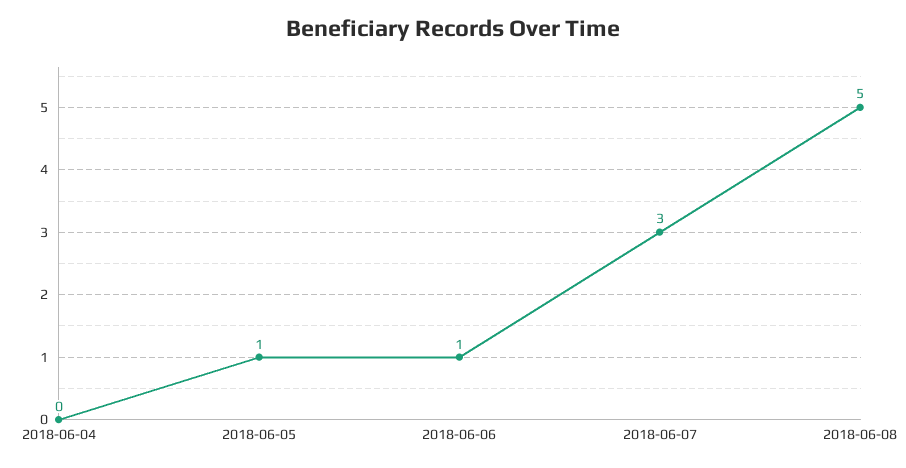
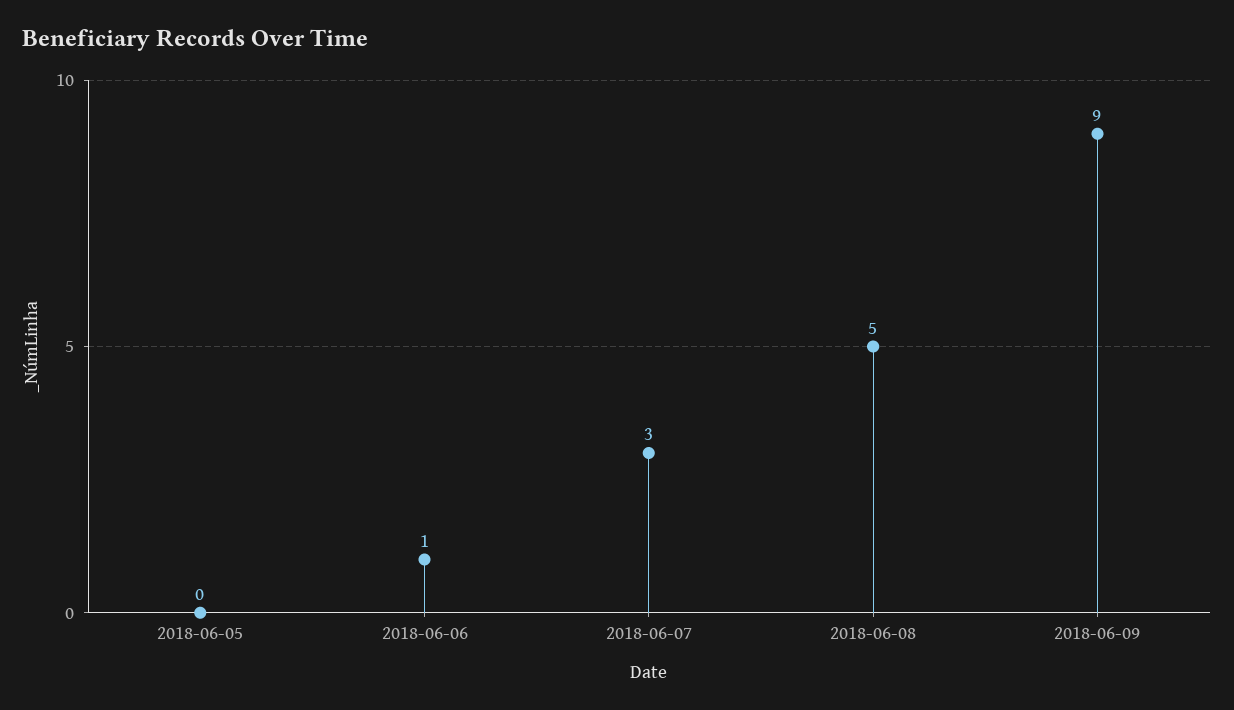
2018-06-04: 0 -> none
2018-06-05: 1 -> 0
2018-06-09: none -> 9

